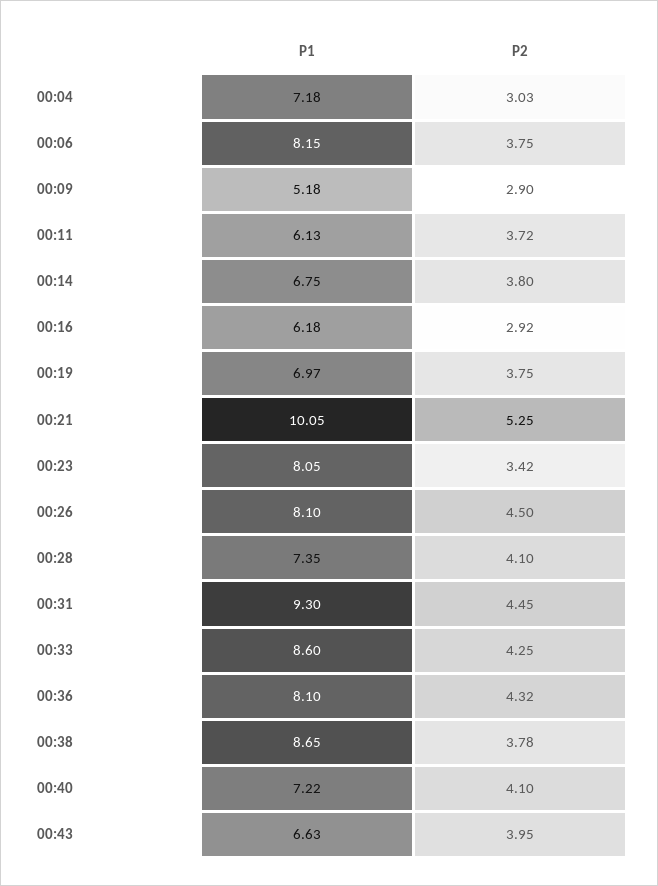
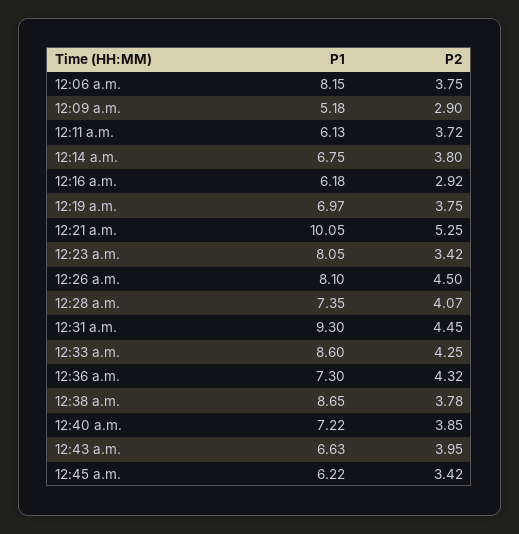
P1, 00:04: 7.18 -> none
P2, 00:04: 3.03 -> none
P2, 00:28: 4.1 -> 4.07
P1, 00:36: 8.1 -> 7.3
P2, 00:40: 4.1 -> 3.85
P1, 12:45 a.m.: none -> 6.22
P2, 12:45 a.m.: none -> 3.42

